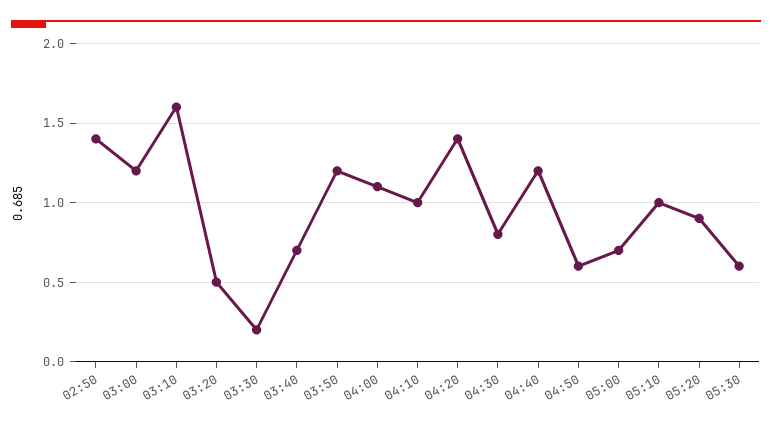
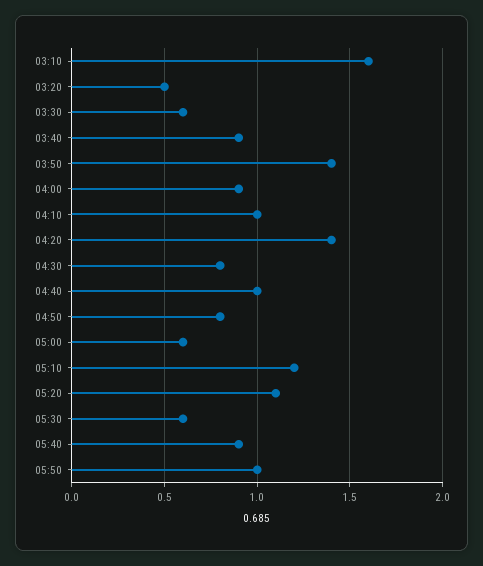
02:50: 1.4 -> none
03:00: 1.2 -> none
03:30: 0.2 -> 0.6
03:40: 0.7 -> 0.9
03:50: 1.2 -> 1.4
04:00: 1.1 -> 0.9
04:40: 1.2 -> 1
04:50: 0.6 -> 0.8
05:00: 0.7 -> 0.6
05:10: 1 -> 1.2
05:20: 0.9 -> 1.1
05:40: none -> 0.9
05:50: none -> 1

